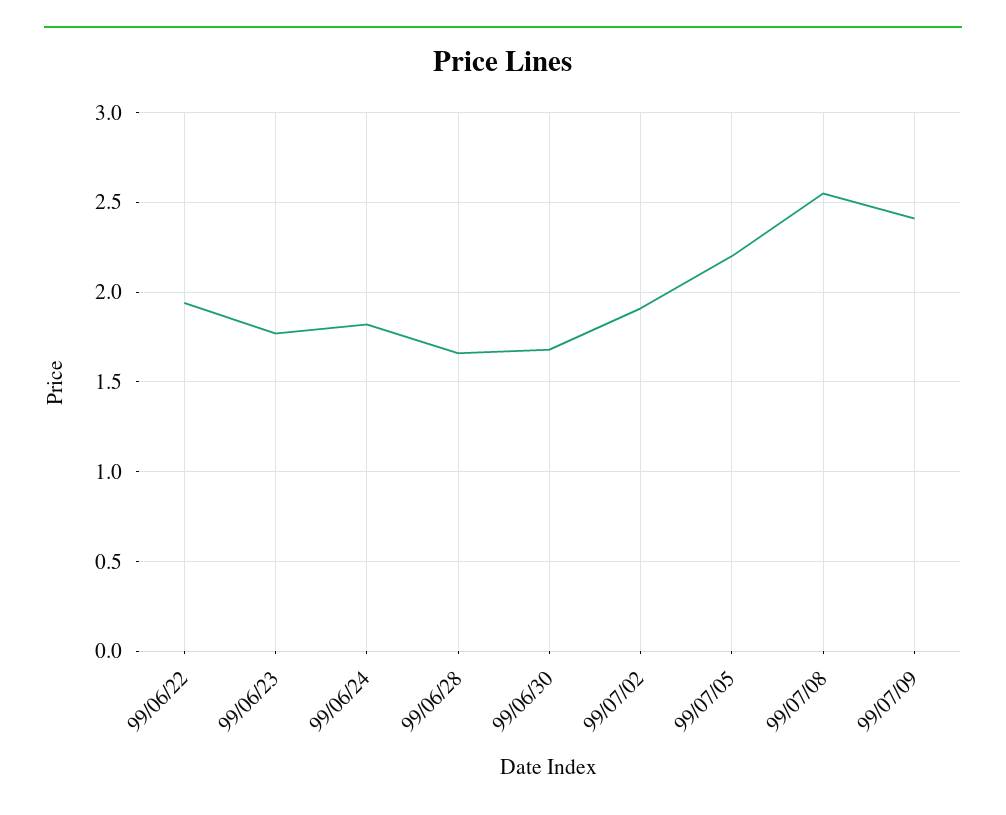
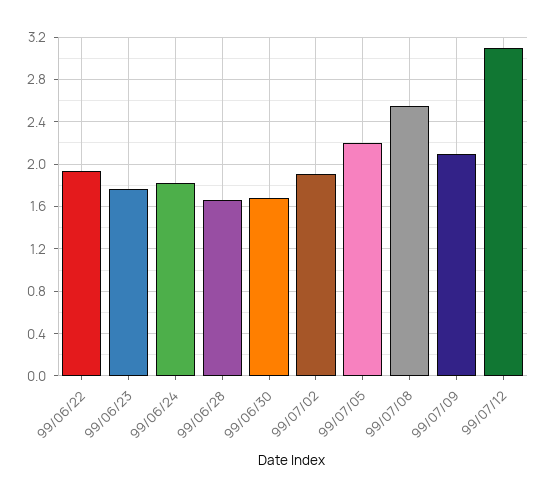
99/07/09: 2.4 -> 2.1
99/07/12: none -> 3.1

